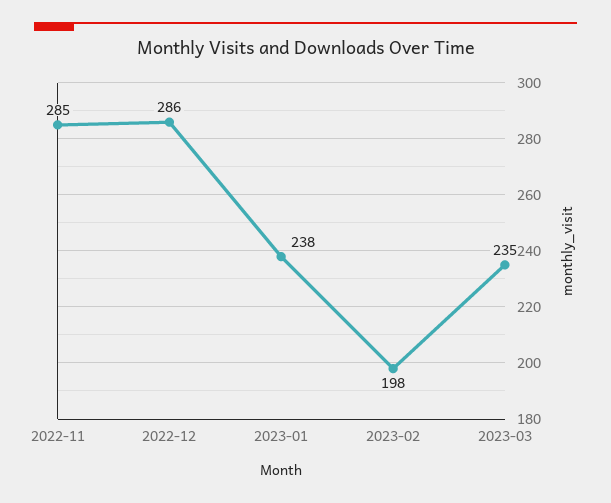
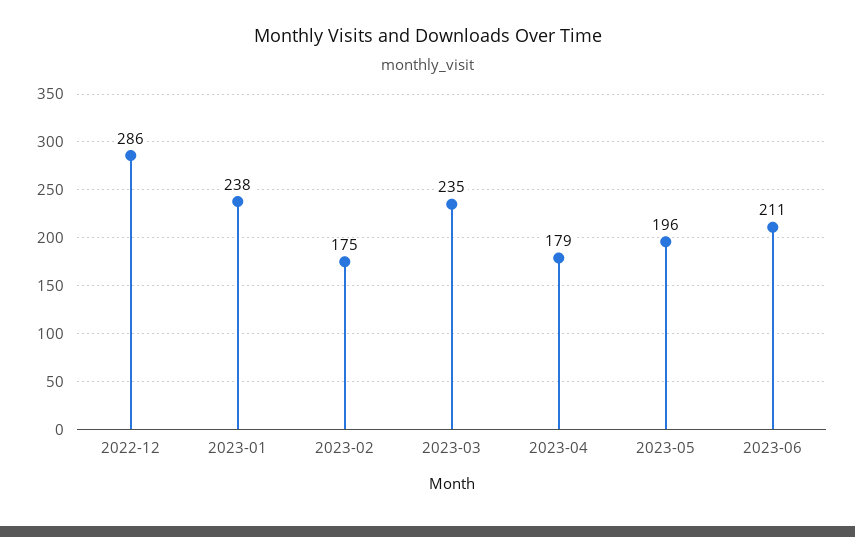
2022-11: 285 -> none
2023-02: 198 -> 175
2023-04: none -> 179
2023-05: none -> 196
2023-06: none -> 211

